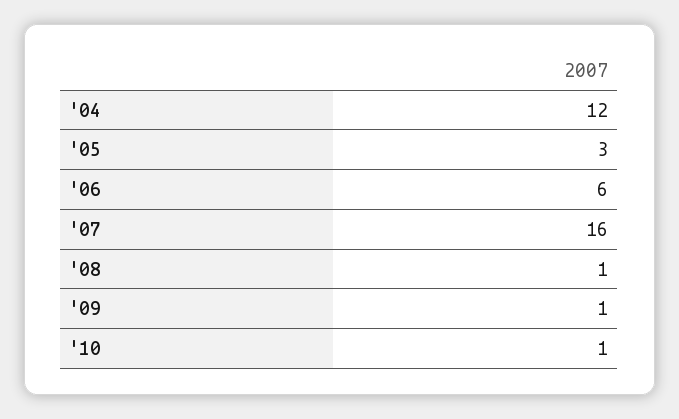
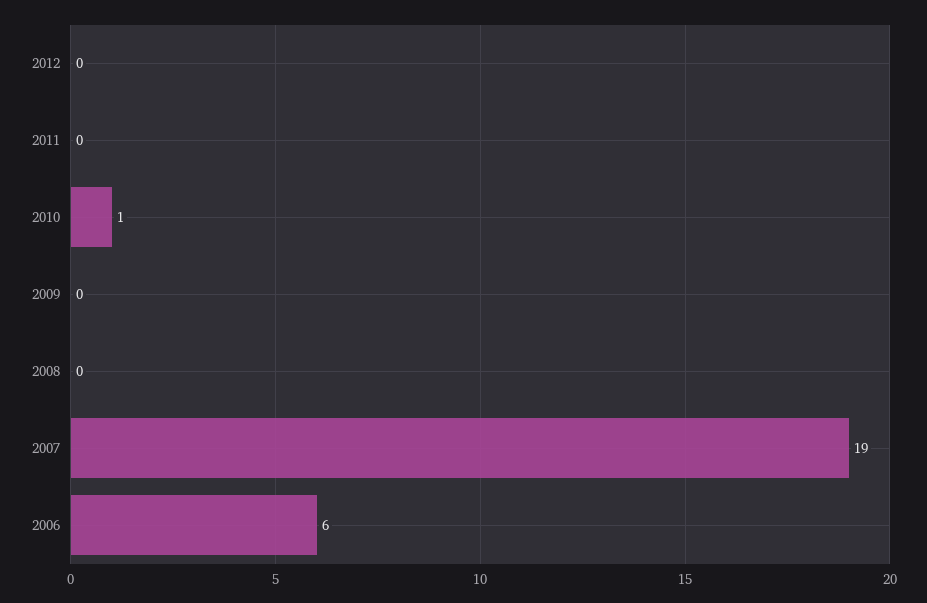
'04: 12 -> none
'05: 3 -> none
'07: 16 -> 19
'08: 1 -> 0
'09: 1 -> 0
2012: none -> 0
2011: none -> 0

